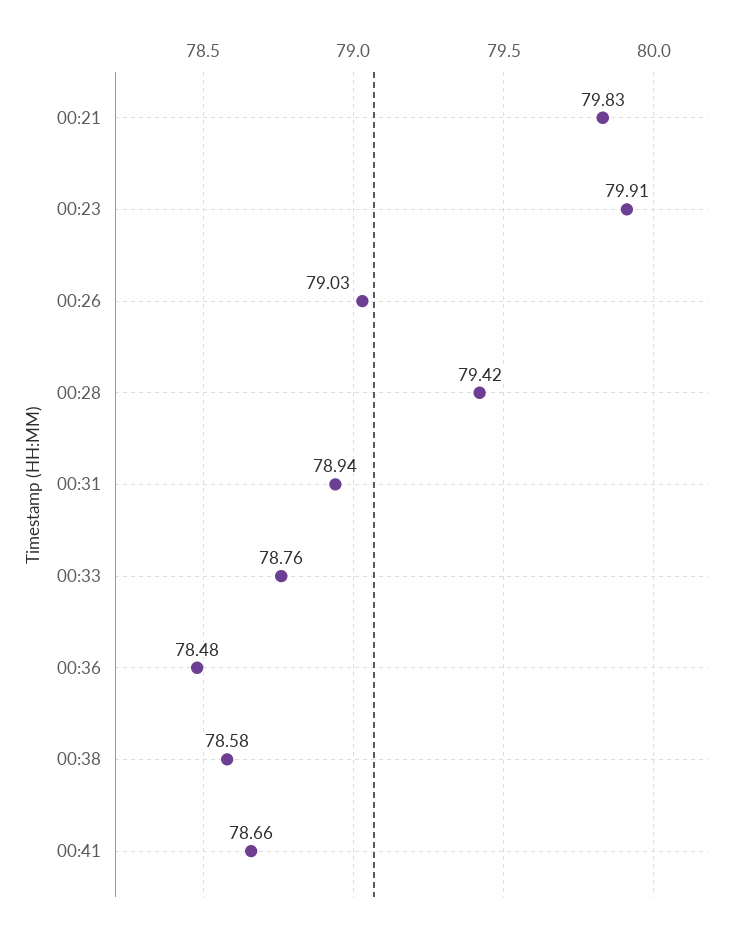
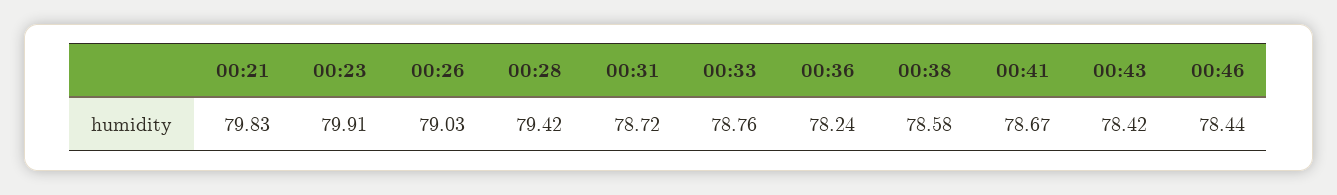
00:31: 78.94 -> 78.72
00:36: 78.48 -> 78.24
00:41: 78.66 -> 78.67
00:43: none -> 78.42
00:46: none -> 78.44

